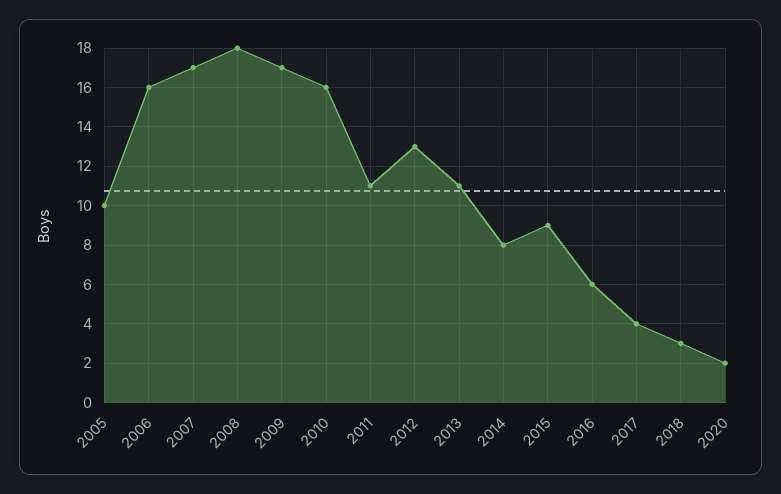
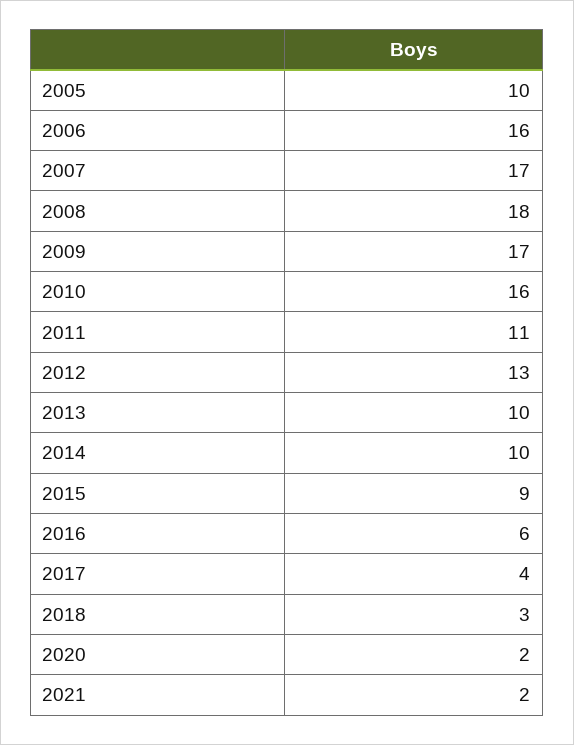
2013: 11 -> 10
2014: 8 -> 10
2021: none -> 2

